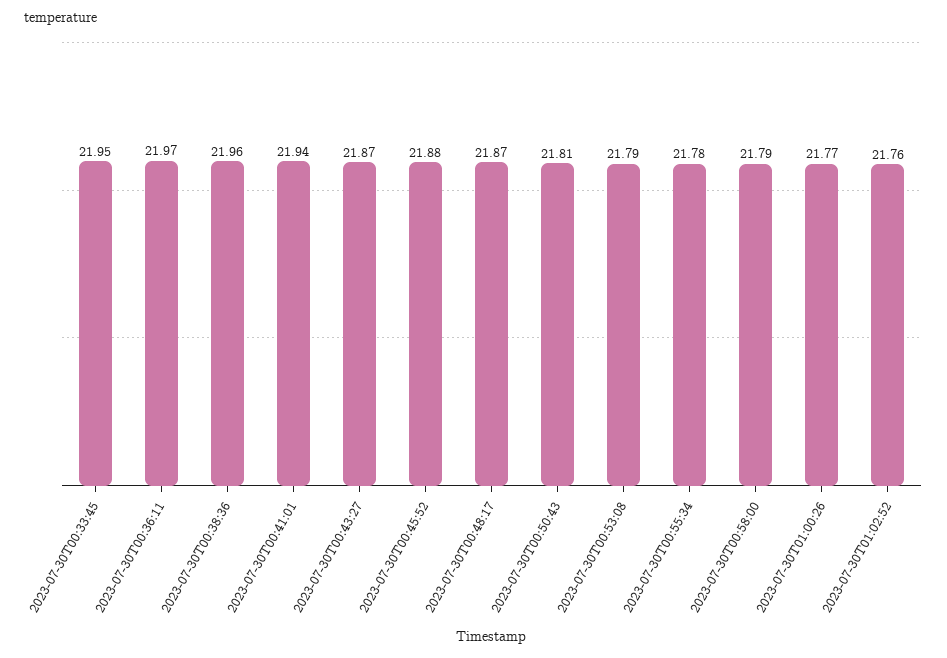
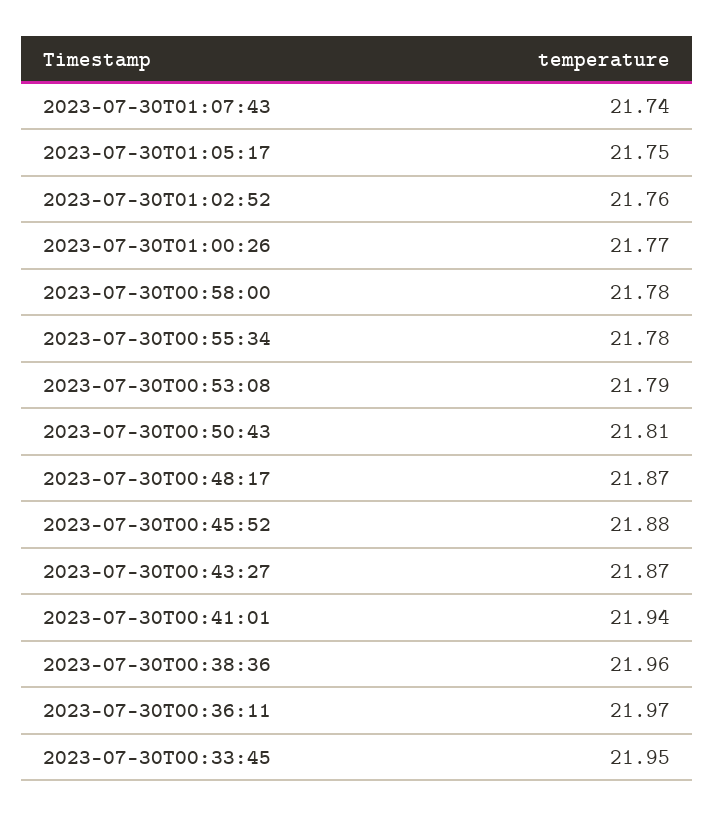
2023-07-30T00:58:00: 21.79 -> 21.78
2023-07-30T01:07:43: none -> 21.74
2023-07-30T01:05:17: none -> 21.75

